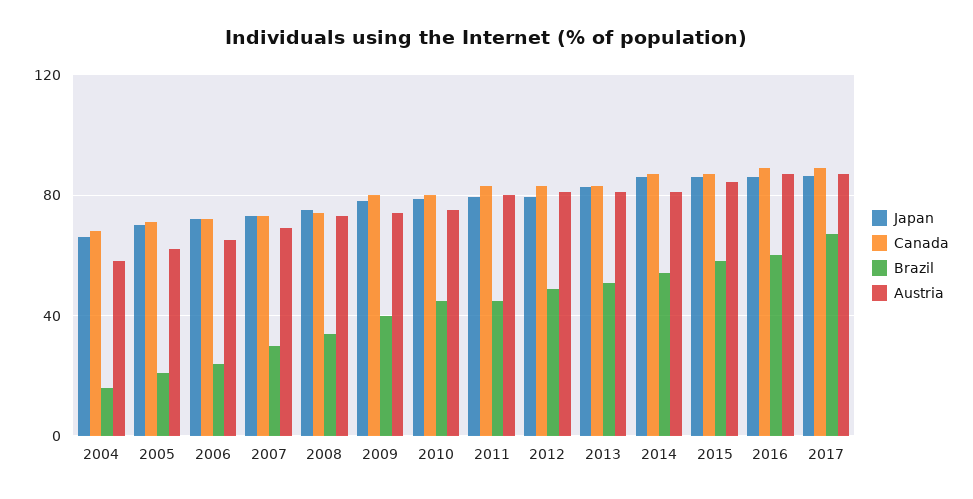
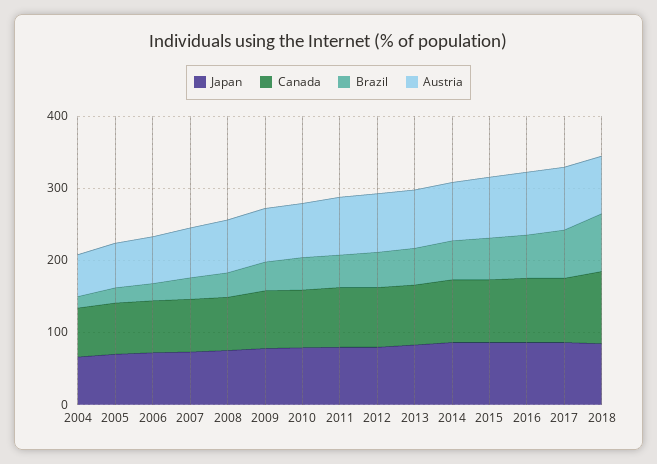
Japan, 2018: none -> 80
Canada, 2018: none -> 100
Brazil, 2018: none -> 80
Austria, 2018: none -> 80

